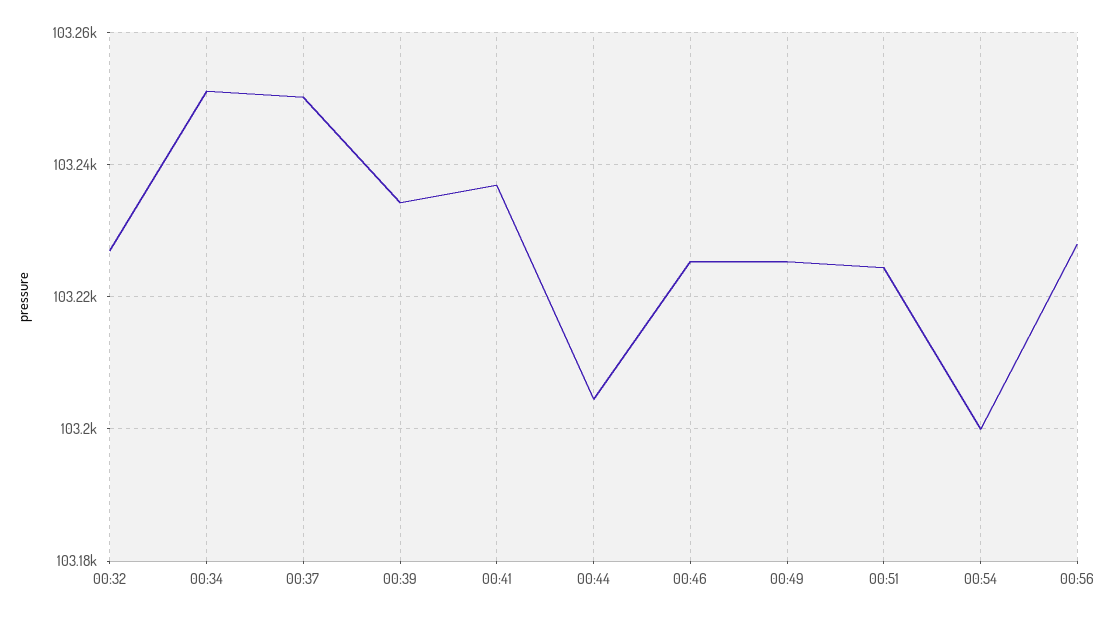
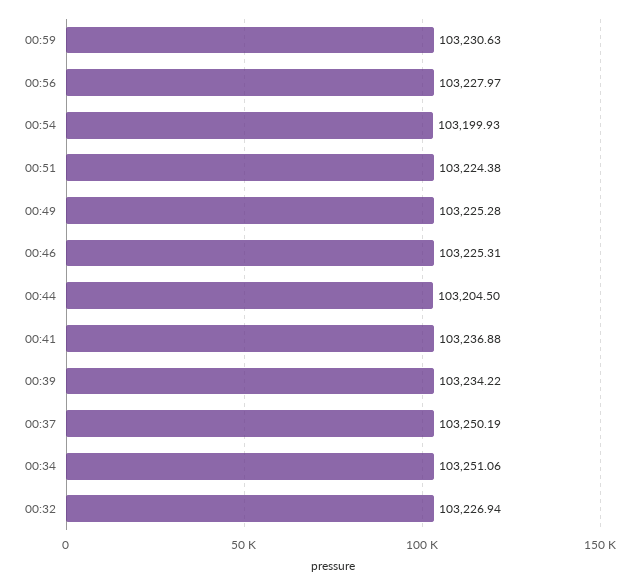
00:59: none -> 103230.63

